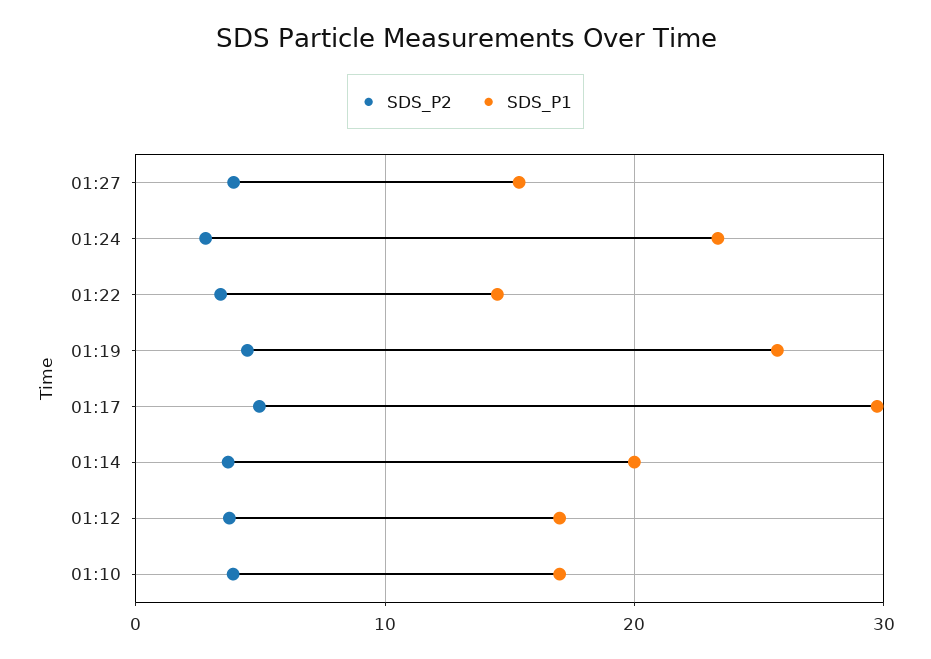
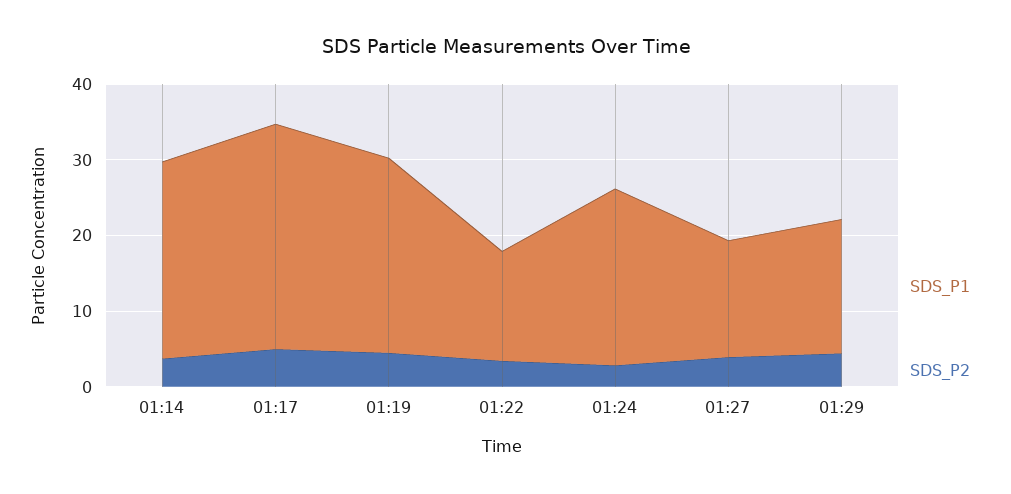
SDS_P1, 01:14: 20 -> 26
SDS_P2, 01:12: 4 -> none
SDS_P1, 01:12: 17 -> none
SDS_P2, 01:10: 4 -> none
SDS_P1, 01:10: 17 -> none
SDS_P1, 01:29: none -> 18
SDS_P2, 01:29: none -> 4

